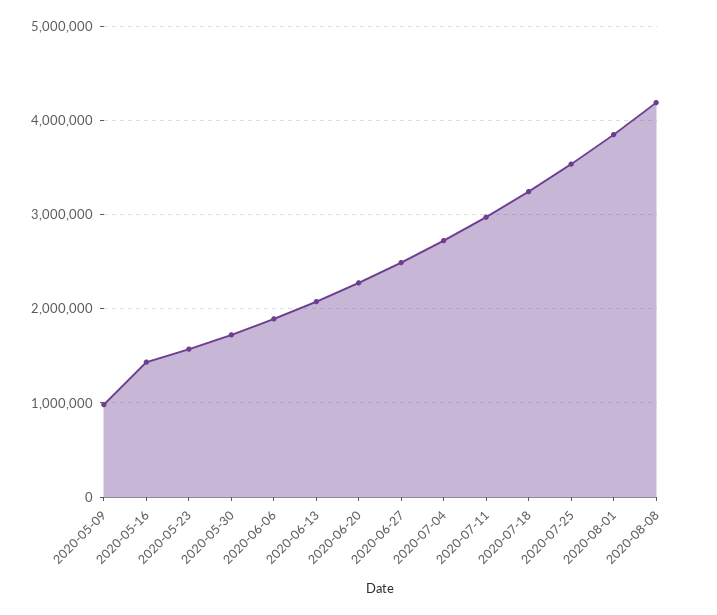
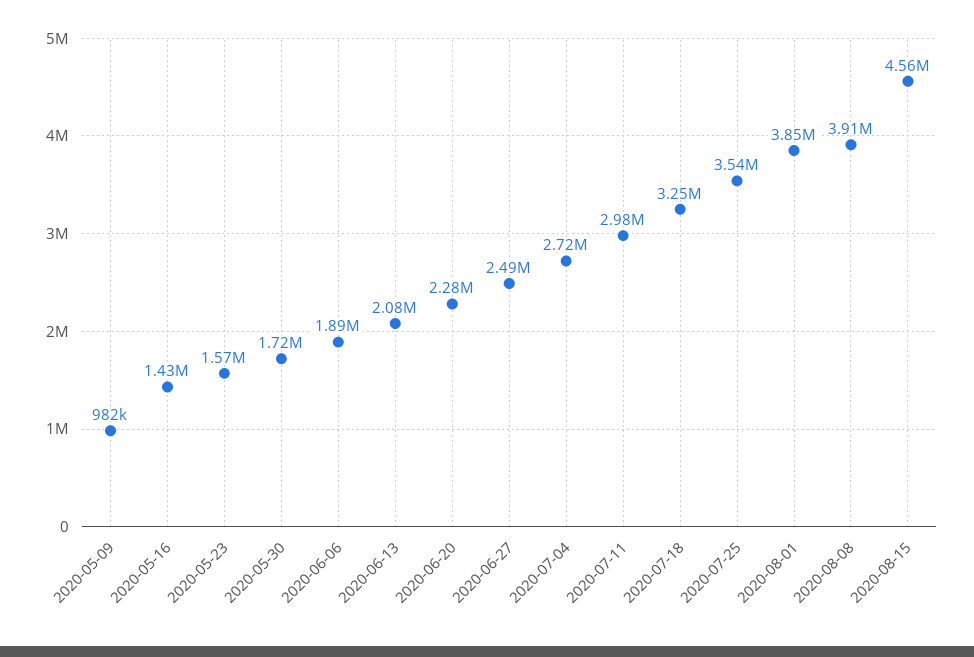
2020-08-08: 4200000 -> 3910000
2020-08-15: none -> 4560000

